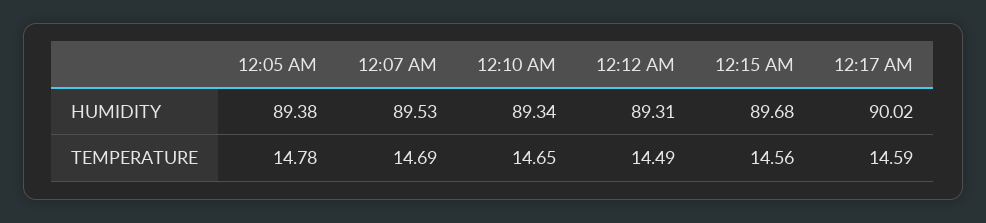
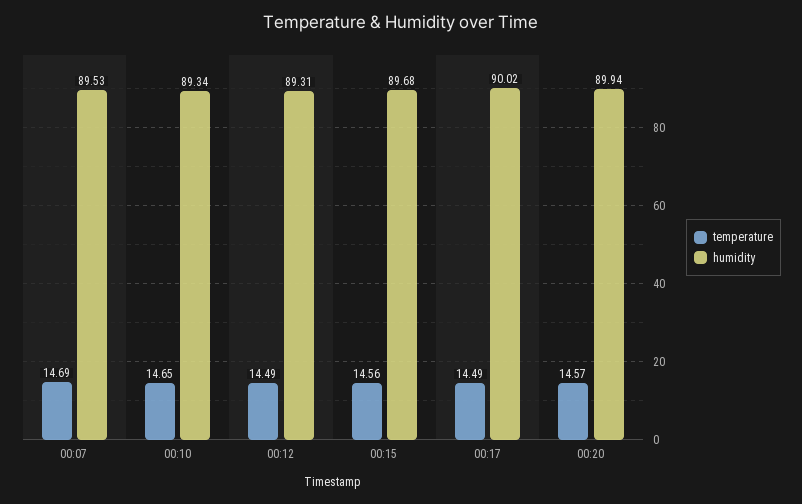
HUMIDITY, 12:05 AM: 89.38 -> none
TEMPERATURE, 12:05 AM: 14.78 -> none
TEMPERATURE, 12:17 AM: 14.59 -> 14.49
TEMPERATURE, 00:20: none -> 14.57
HUMIDITY, 00:20: none -> 89.94

